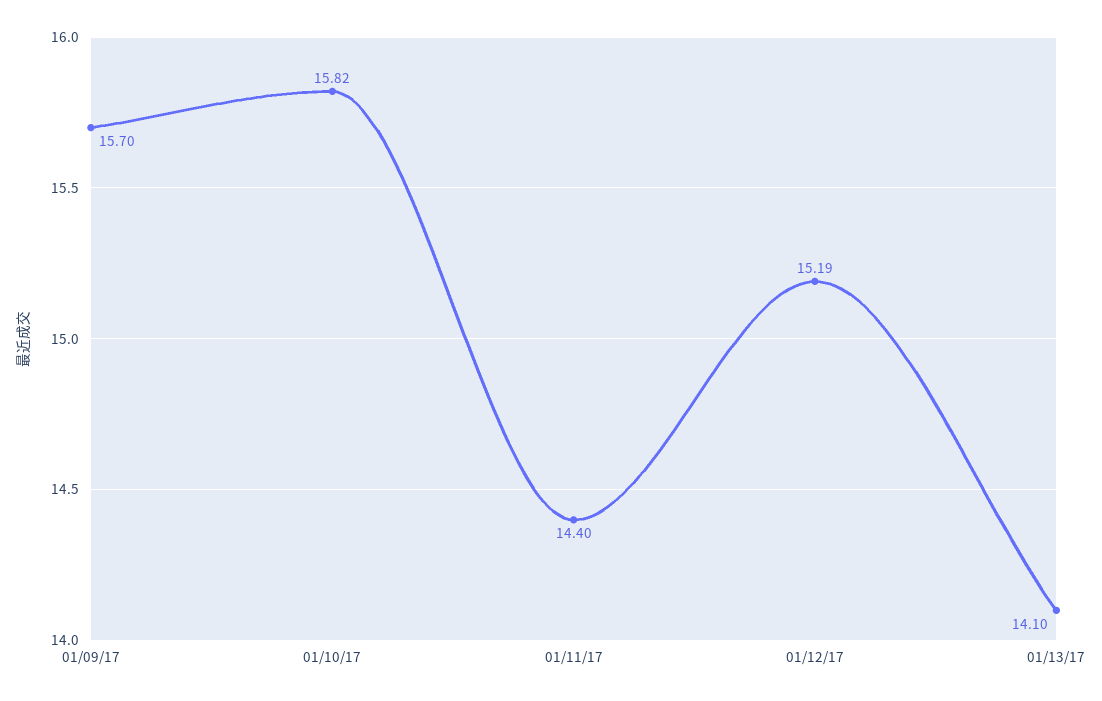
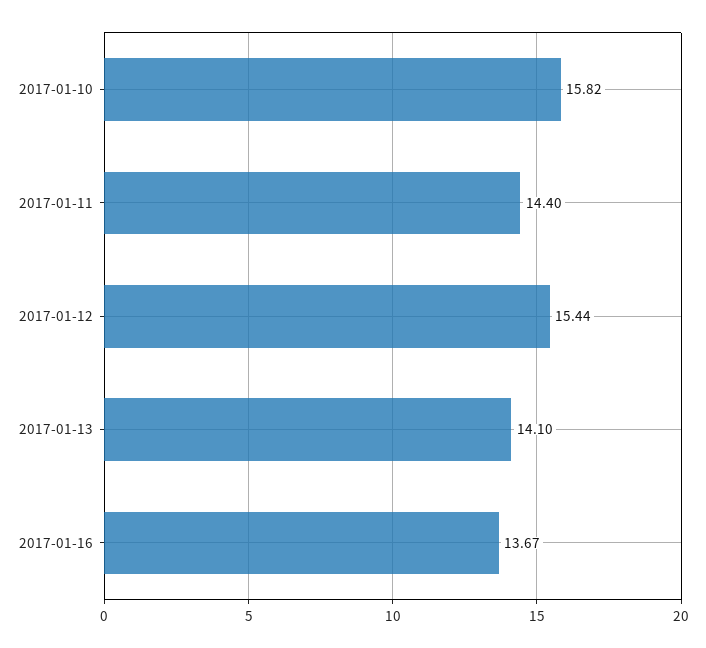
01/09/17: 15.7 -> none
01/12/17: 15.19 -> 15.44
2017-01-16: none -> 13.67

